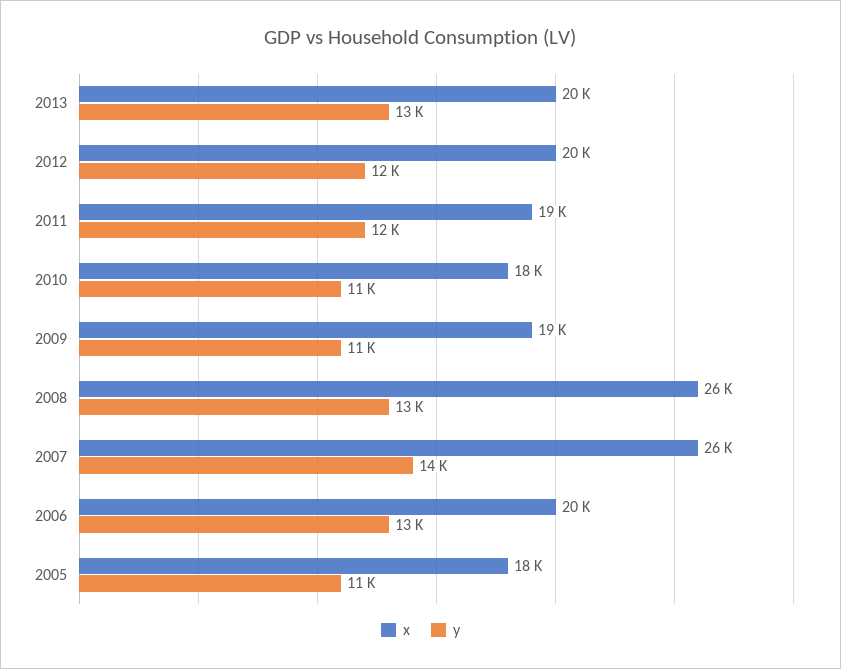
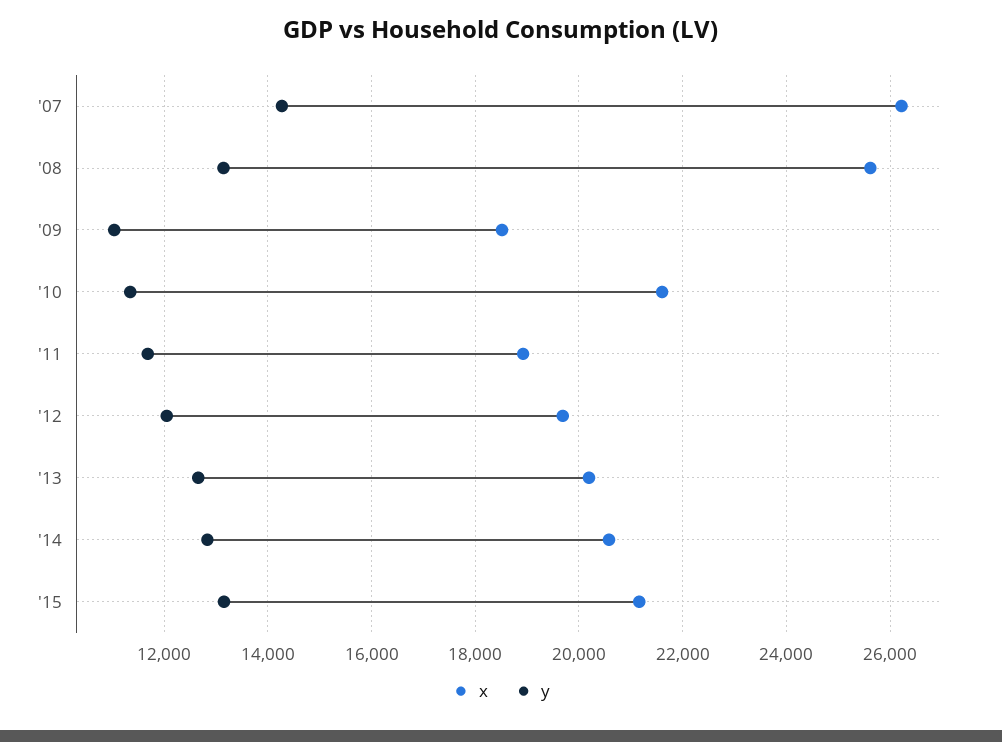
x, 2010: 18000 -> 21600
x, 2006: 20000 -> none
y, 2006: 13000 -> none
x, 2005: 18000 -> none
y, 2005: 11000 -> none
x, '14: none -> 20600
y, '14: none -> 12800
x, '15: none -> 21200
y, '15: none -> 13200

